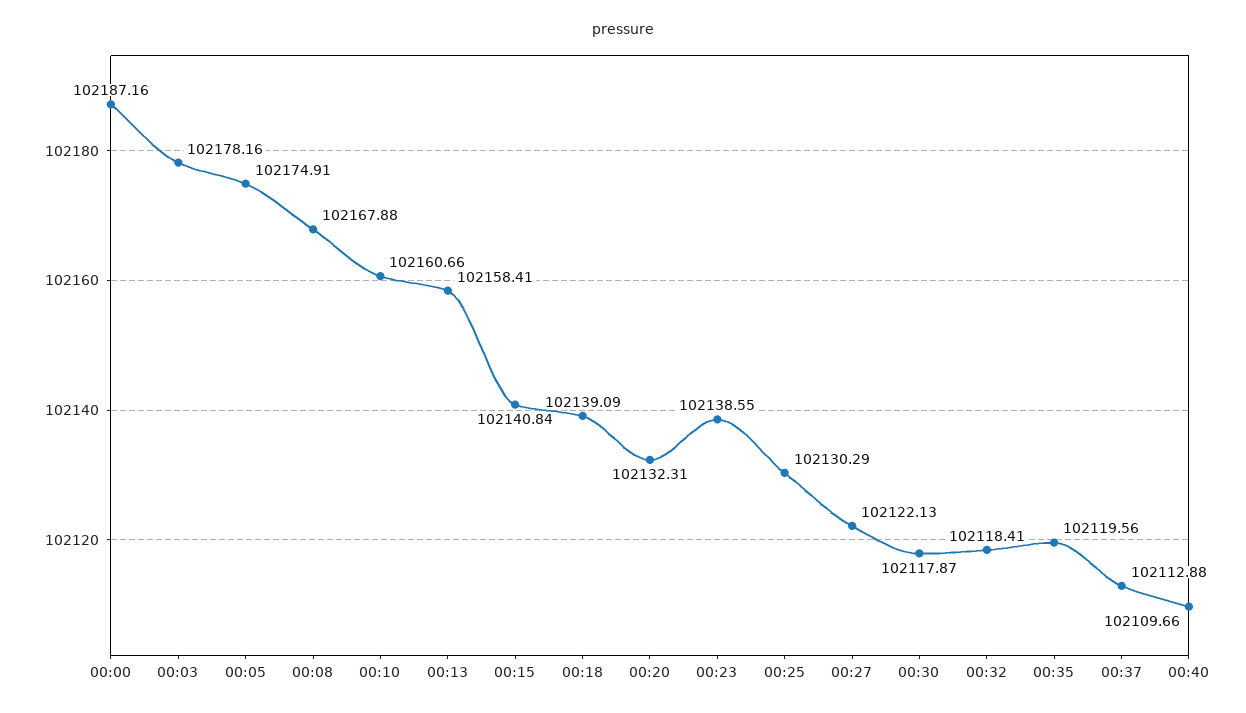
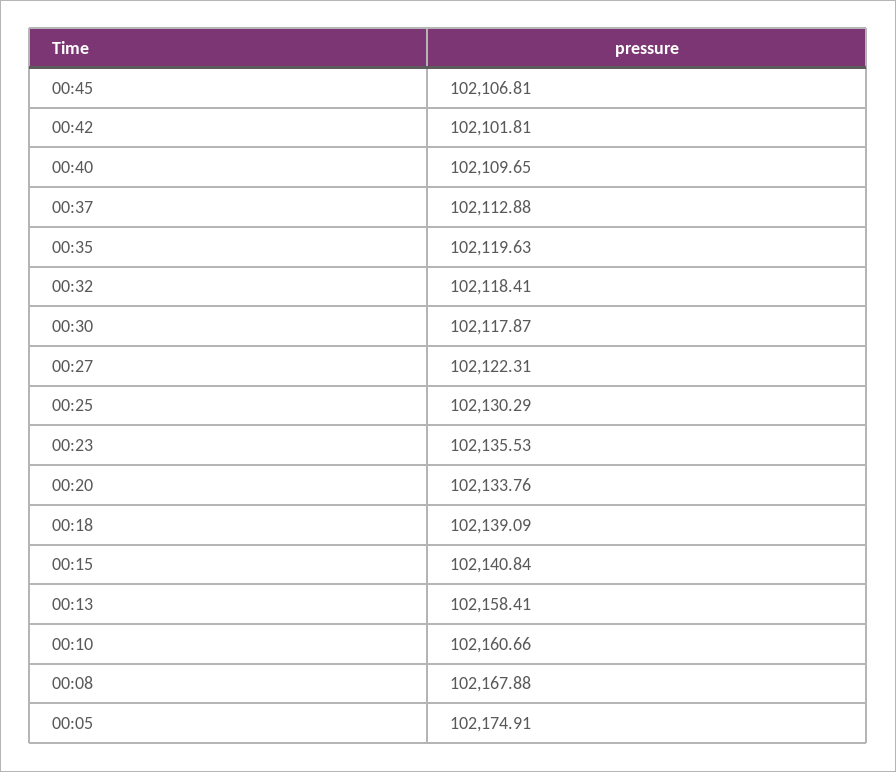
00:00: 102187.16 -> none
00:03: 102178.16 -> none
00:20: 102132.31 -> 102133.76
00:23: 102138.55 -> 102135.53
00:27: 102122.13 -> 102122.31
00:35: 102119.56 -> 102119.63
00:40: 102109.66 -> 102109.65
00:45: none -> 102106.81
00:42: none -> 102101.81

